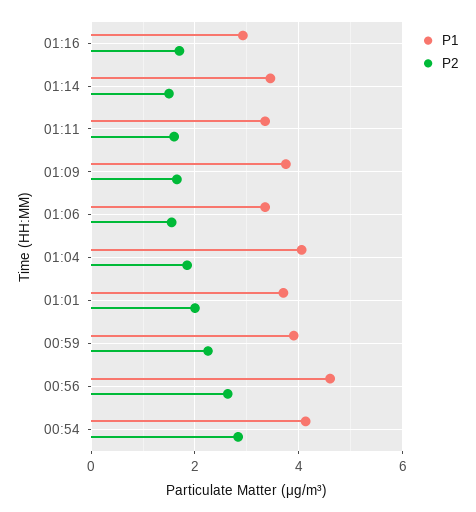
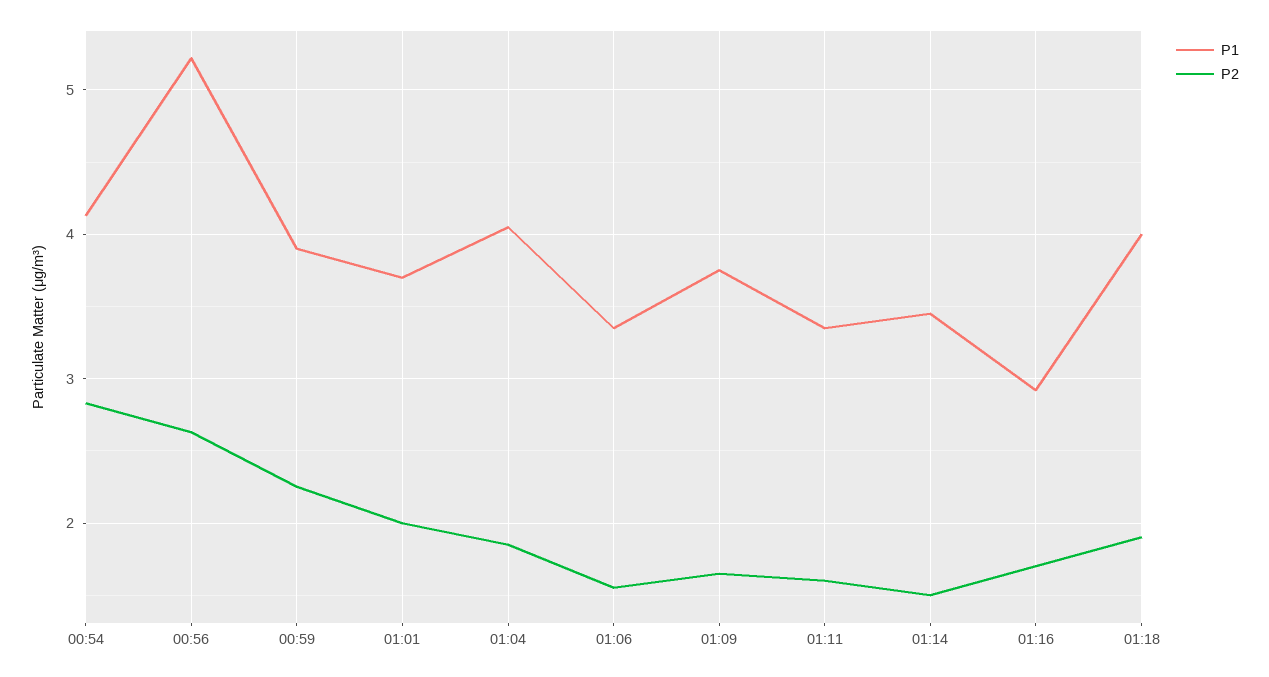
P1, 00:56: 4.6 -> 5.2
P1, 01:18: none -> 4
P2, 01:18: none -> 1.9

